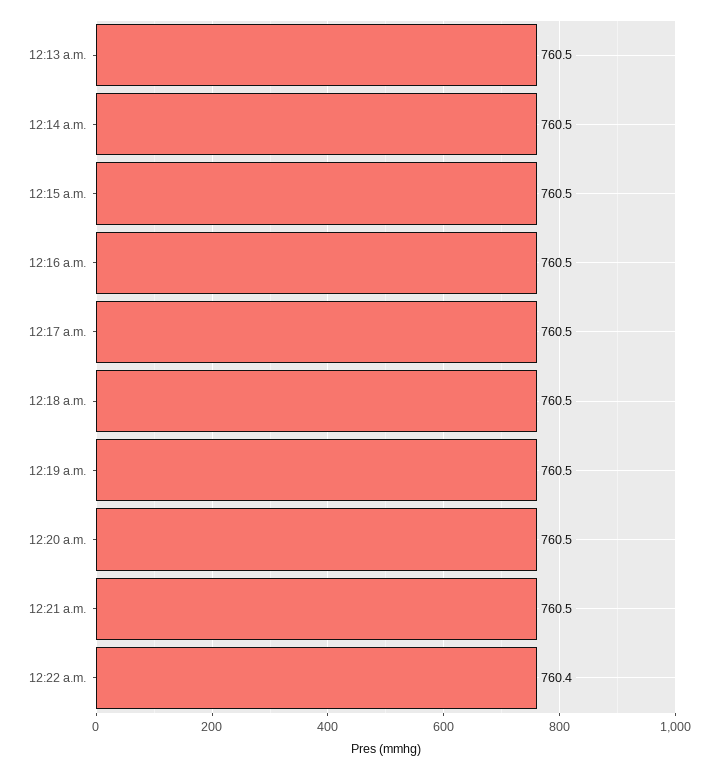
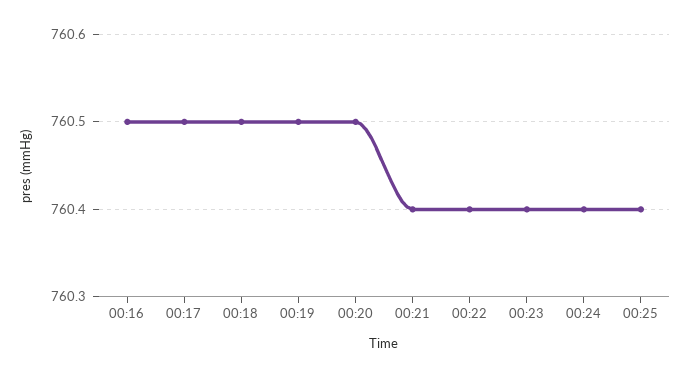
12:13 a.m.: 760.5 -> none
12:14 a.m.: 760.5 -> none
12:15 a.m.: 760.5 -> none
12:21 a.m.: 760.5 -> 760.4
00:23: none -> 760.4
00:24: none -> 760.4
00:25: none -> 760.4

